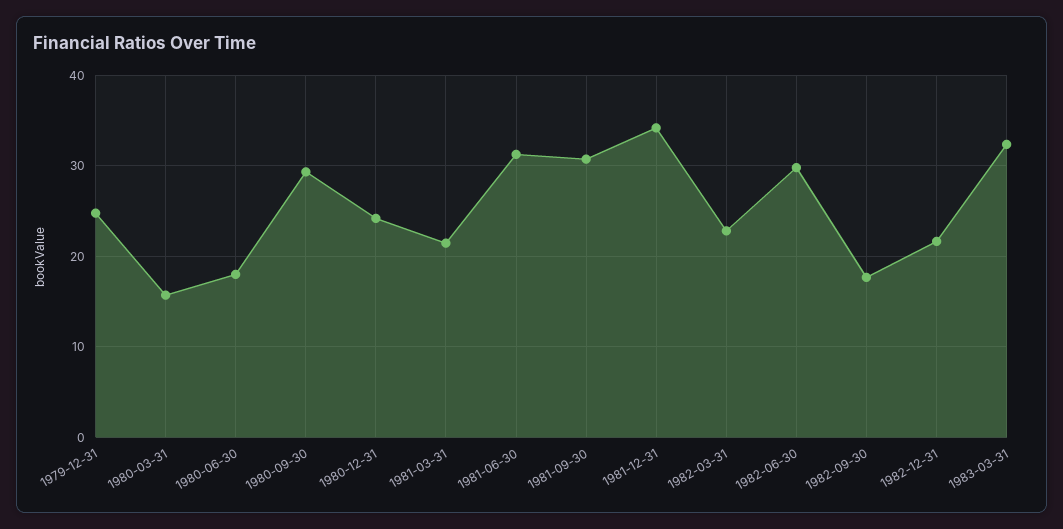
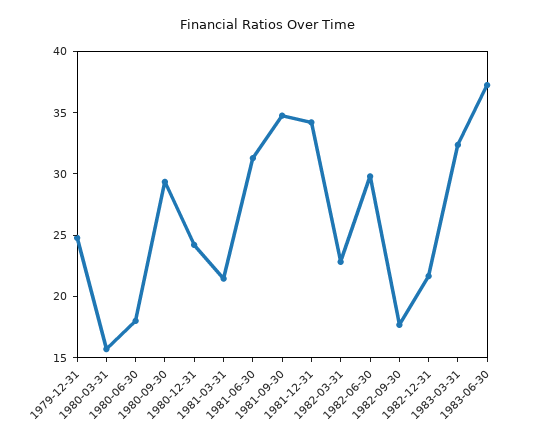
1981-09-30: 31 -> 35
1983-06-30: none -> 37

